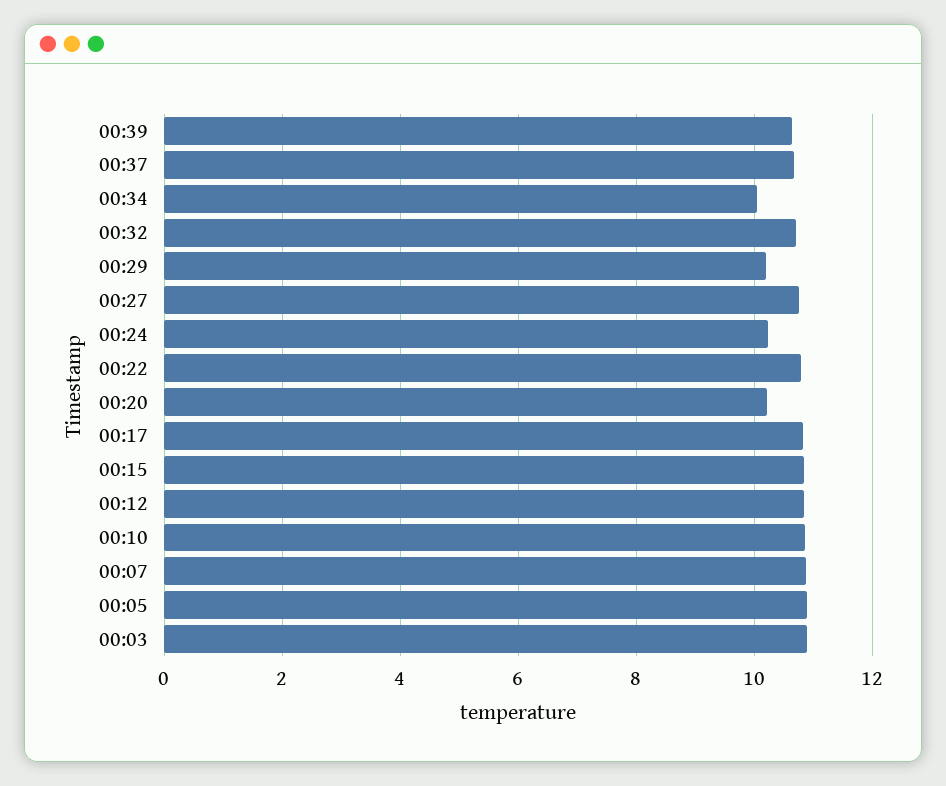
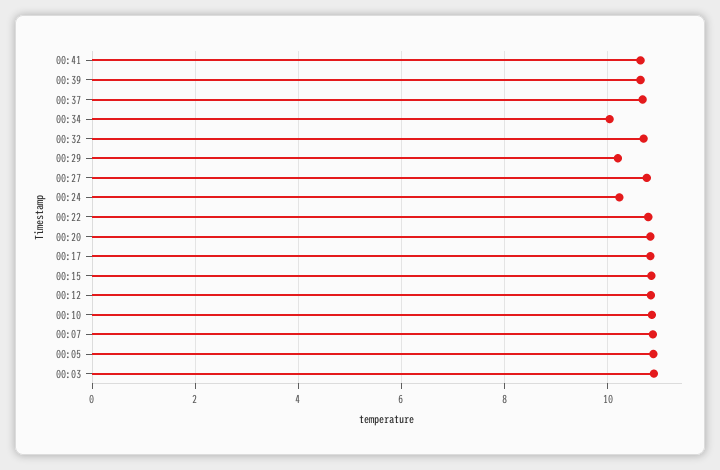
00:20: 10.2 -> 10.8
00:41: none -> 10.6

